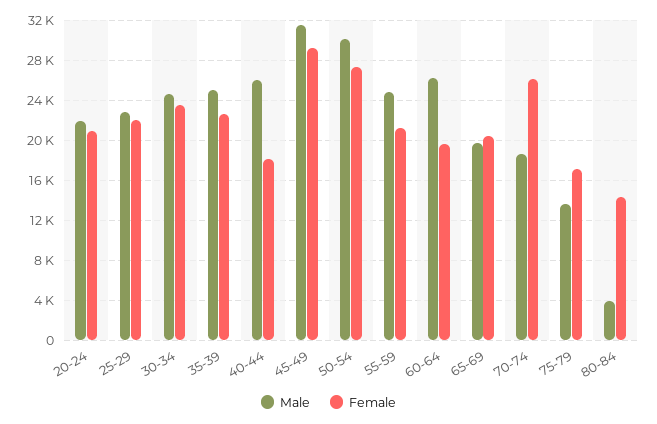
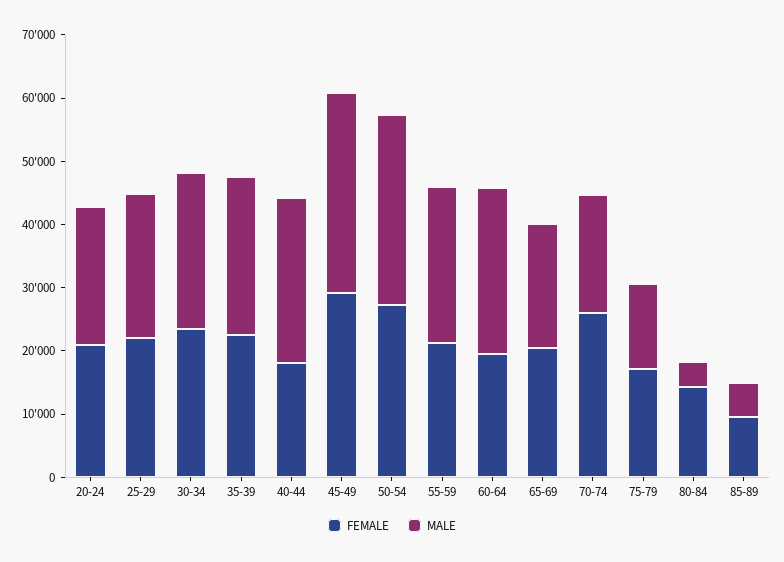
Female, 85-89: none -> 10000
Male, 85-89: none -> 6000

